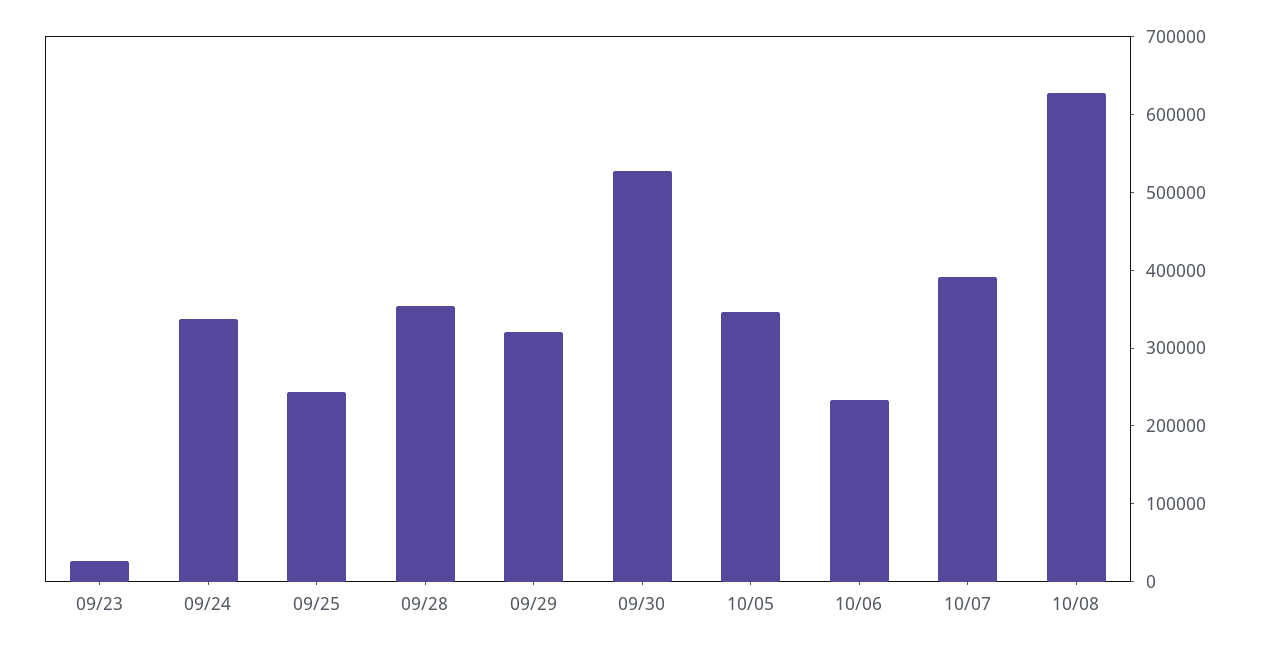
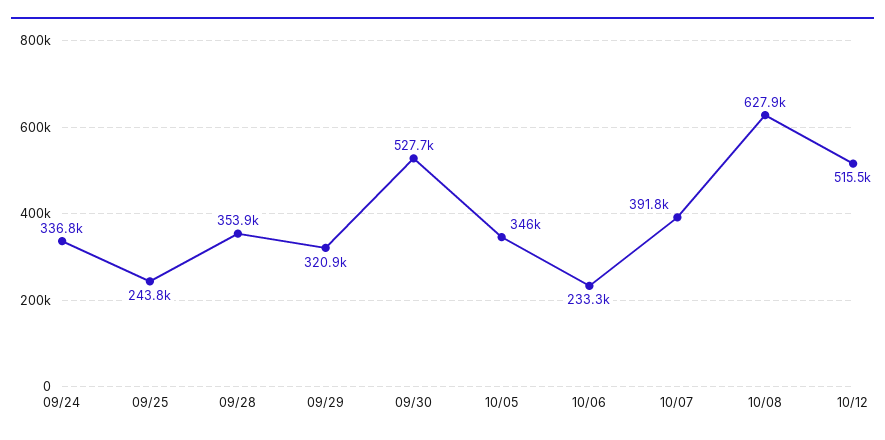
09/23: 20000 -> none
10/12: none -> 515500

